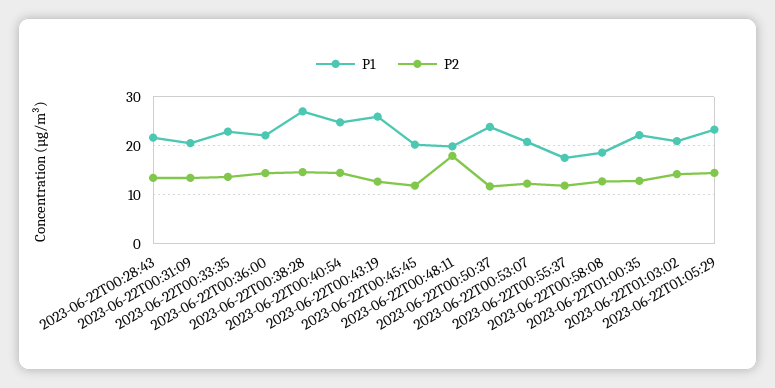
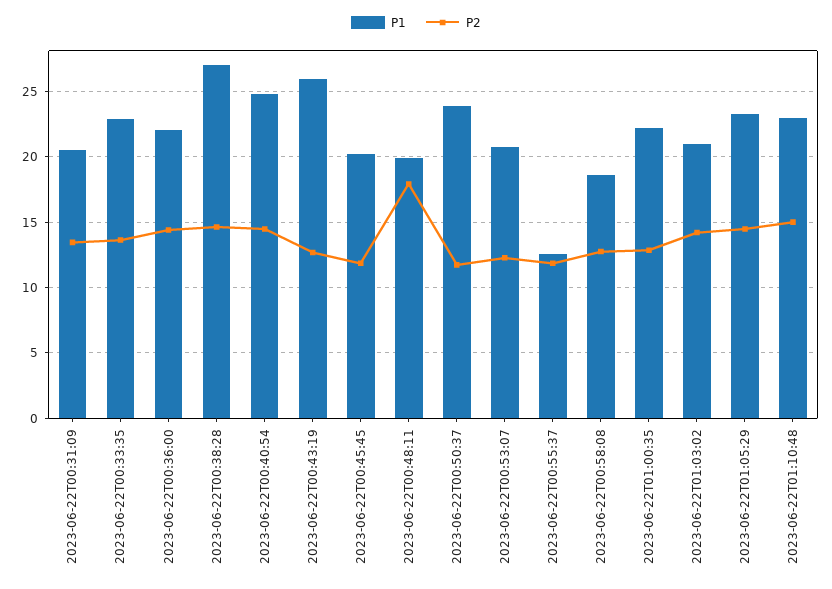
P1, 2023-06-22T00:28:43: 22 -> none
P2, 2023-06-22T00:28:43: 14 -> none
P1, 2023-06-22T00:55:37: 18 -> 12.5
P1, 2023-06-22T01:10:48: none -> 23
P2, 2023-06-22T01:10:48: none -> 15

